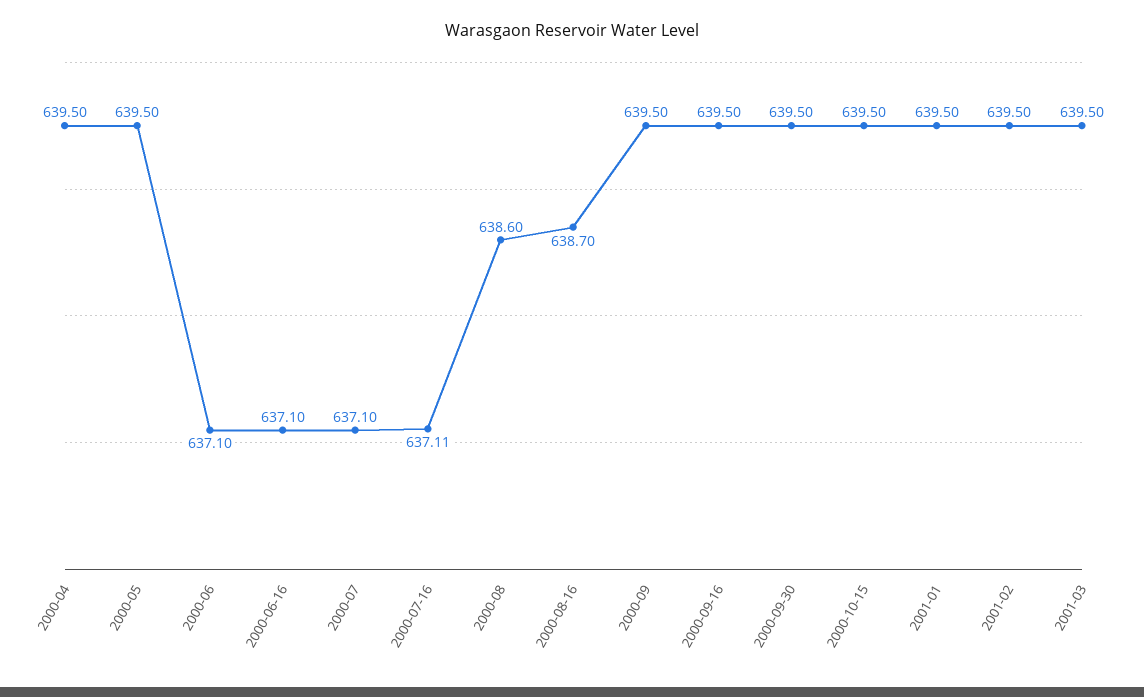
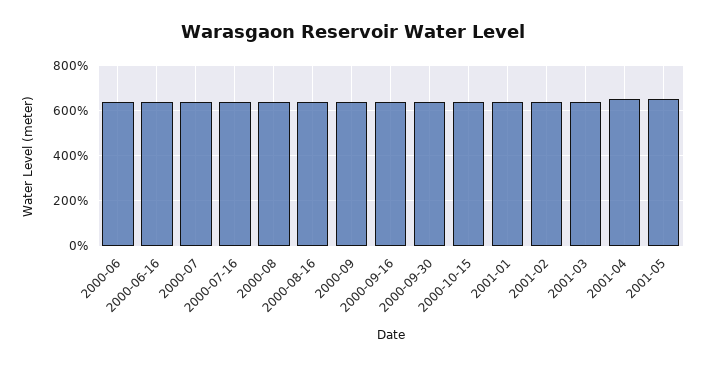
2000-04: 639.5 -> none
2000-05: 639.5 -> none
2001-04: none -> 650
2001-05: none -> 650

